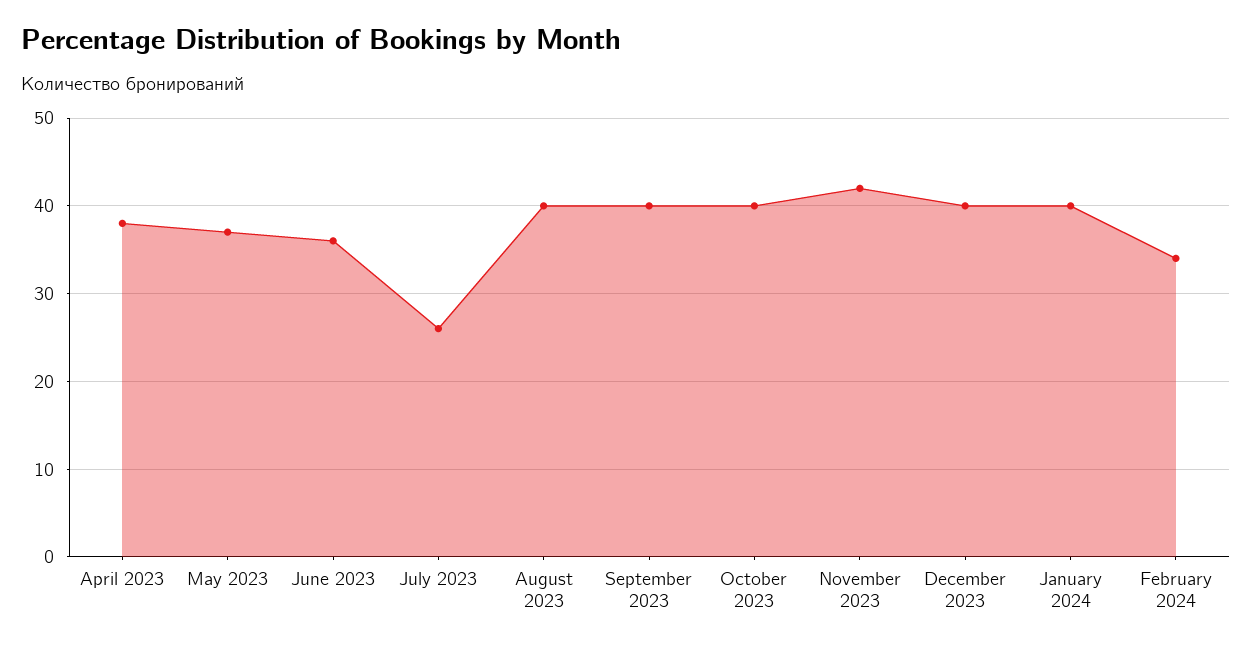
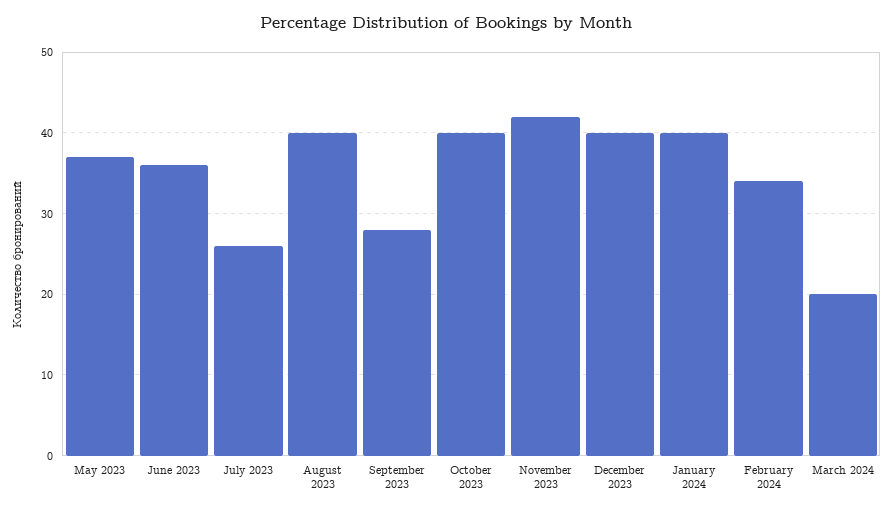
April 2023: 38 -> none
September 2023: 40 -> 28
March 2024: none -> 20

